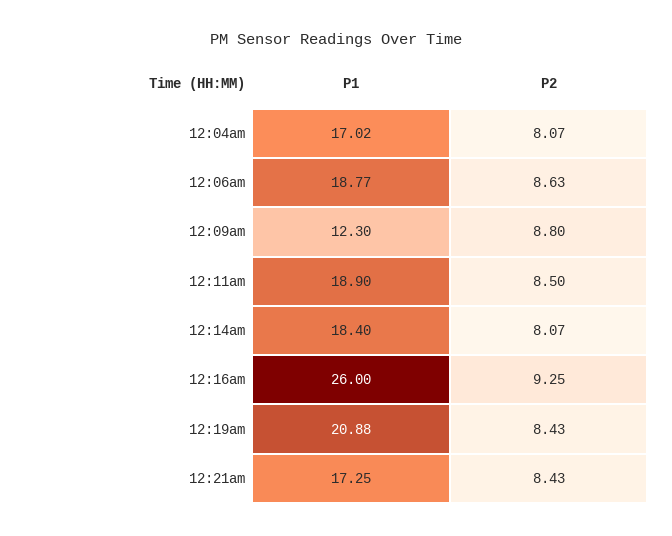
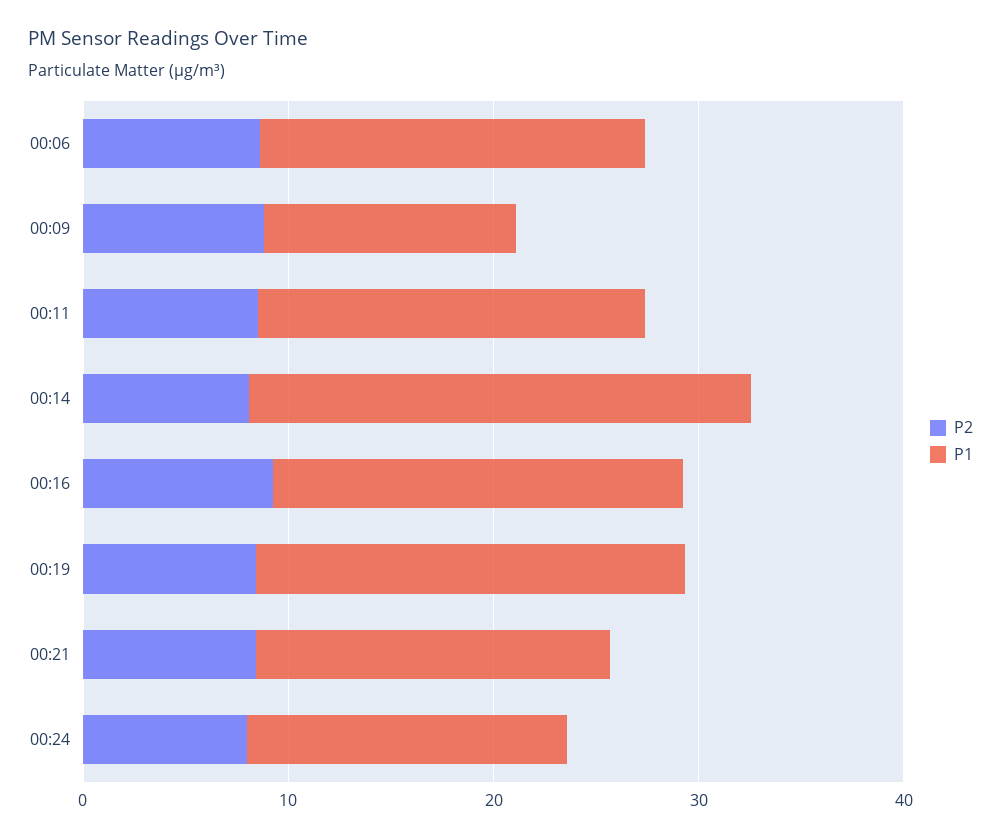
P1, 12:04am: 17.02 -> none
P2, 12:04am: 8.07 -> none
P1, 12:14am: 18.4 -> 24
P1, 12:16am: 26 -> 20
P2, 00:24: none -> 8
P1, 00:24: none -> 16

